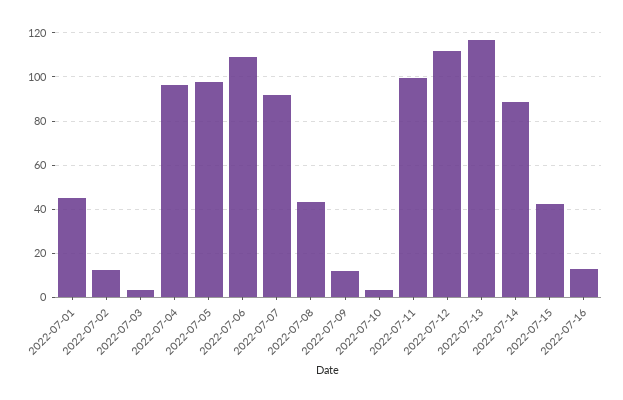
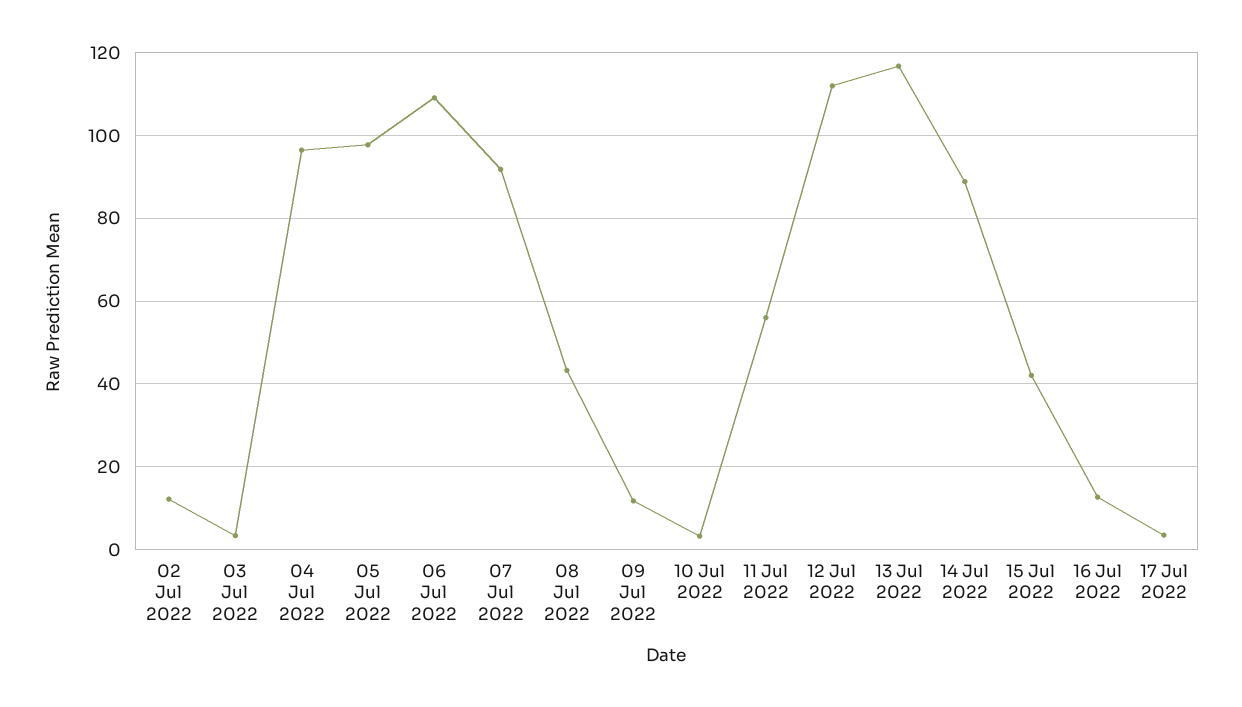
2022-07-01: 45 -> none
2022-07-11: 100 -> 56
17 Jul 2022: none -> 4

